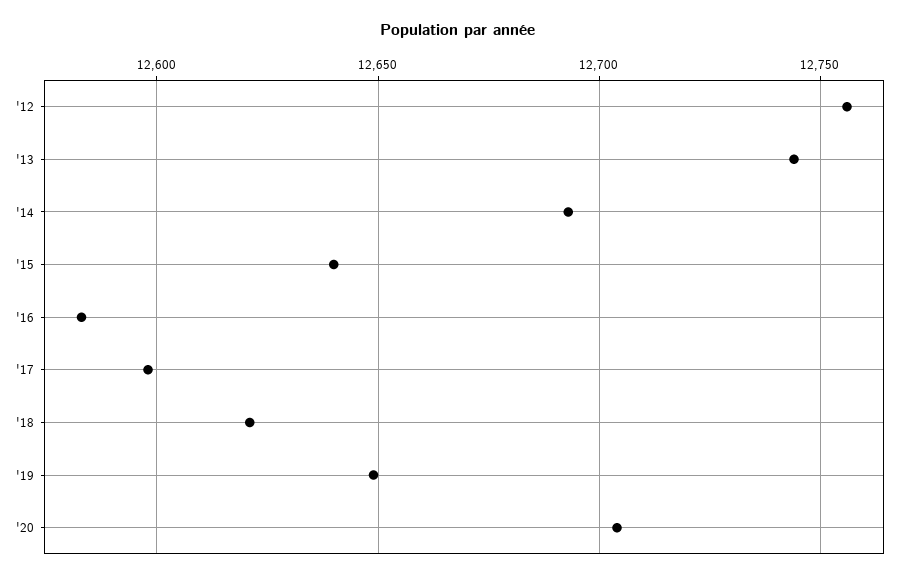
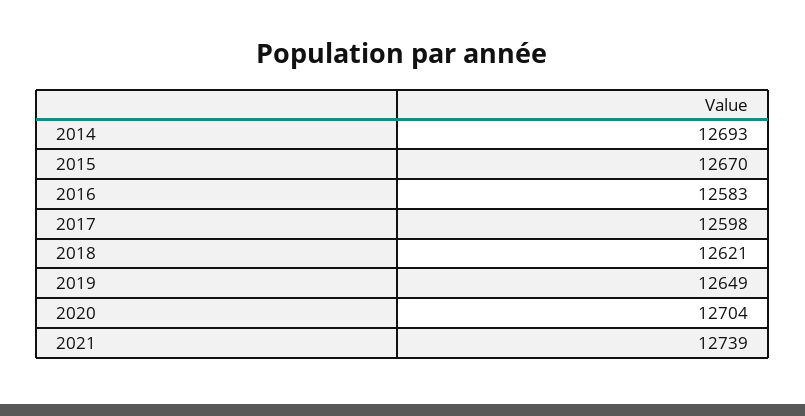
'12: 12755 -> none
'13: 12745 -> none
'15: 12640 -> 12670
2021: none -> 12739

